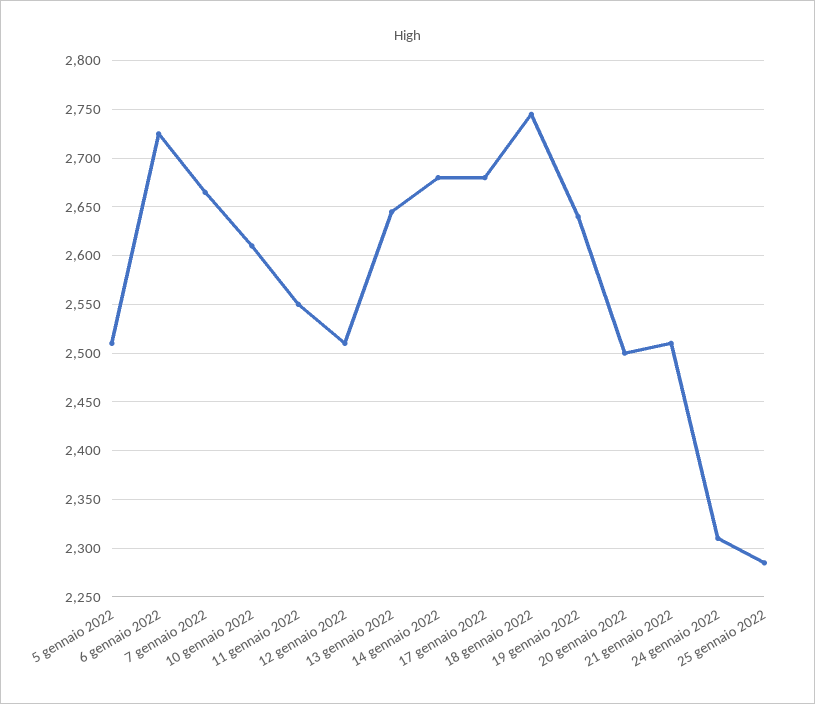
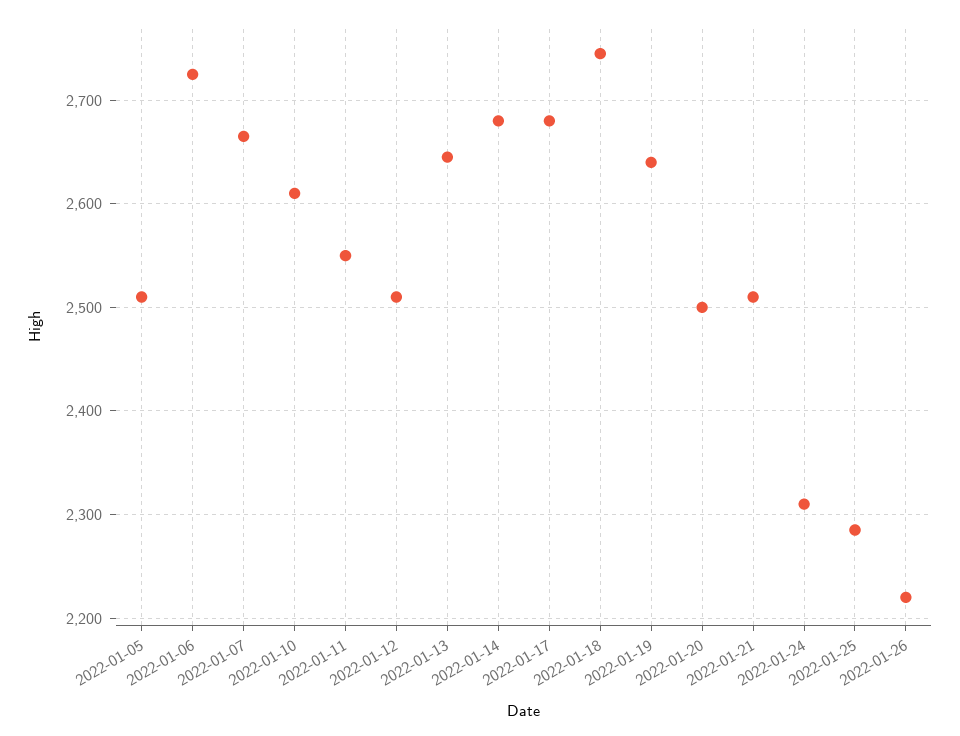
2022-01-26: none -> 2220

